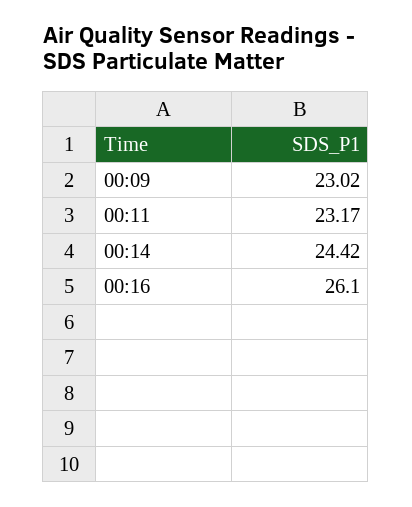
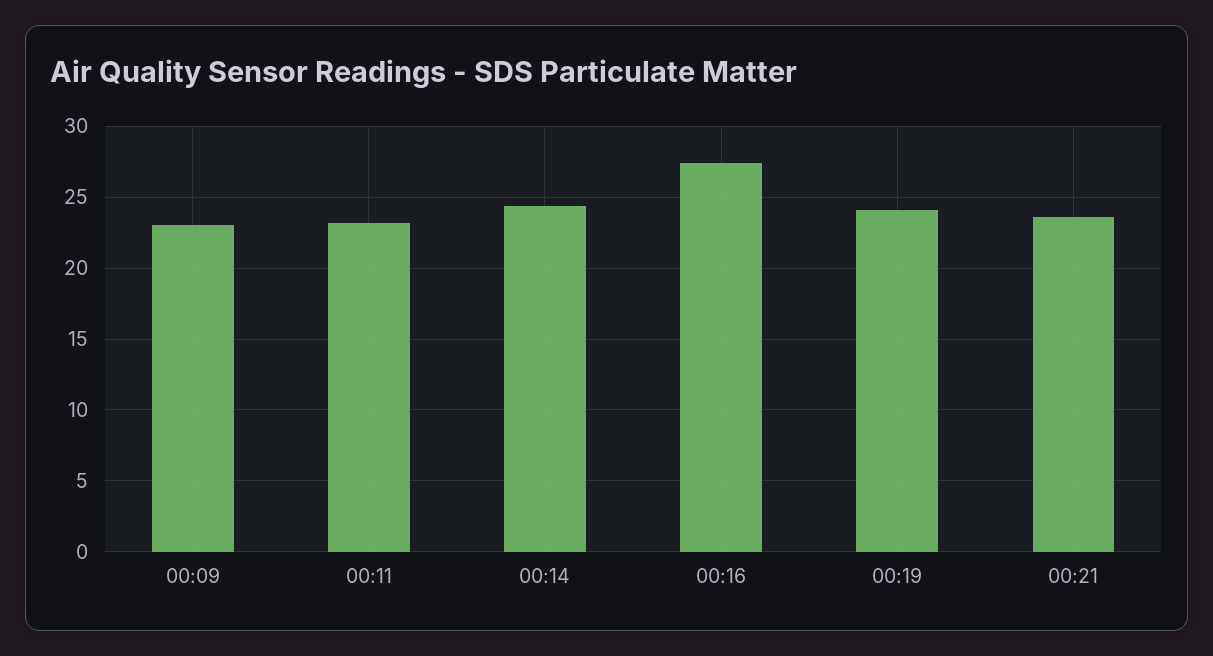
00:16: 26.1 -> 27.5
00:19: none -> 24
00:21: none -> 23.5

